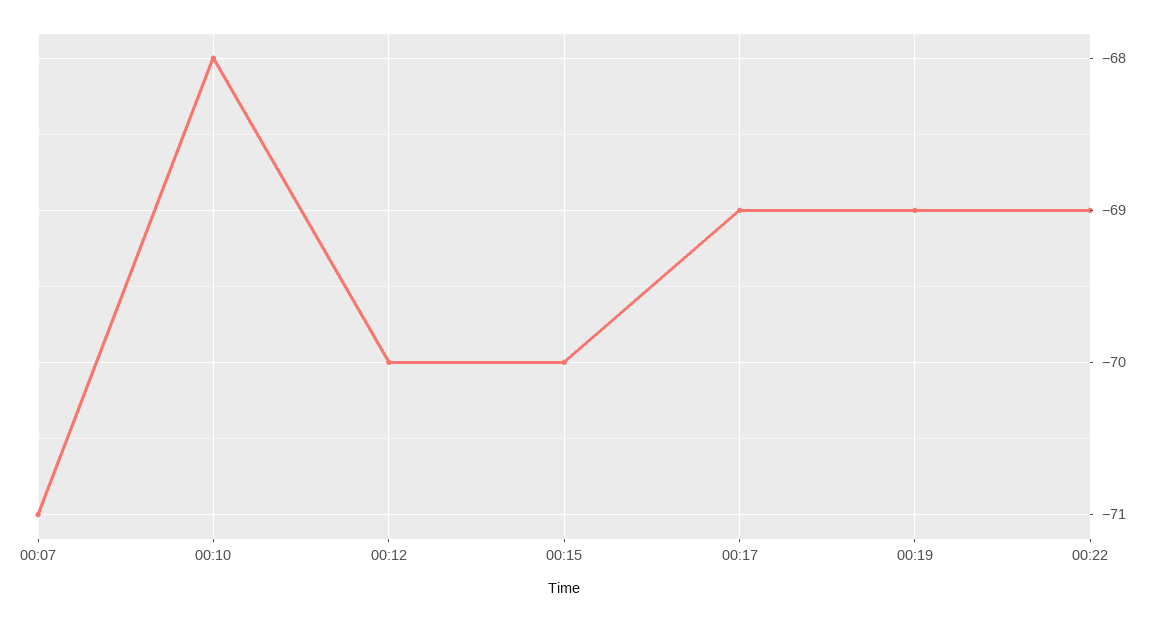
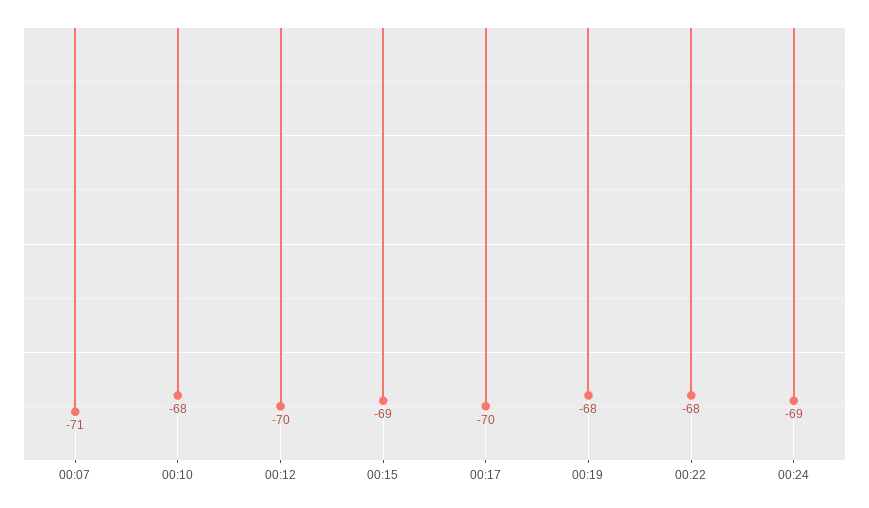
00:15: -70 -> -69
00:17: -69 -> -70
00:19: -69 -> -68
00:22: -69 -> -68
00:24: none -> -69

